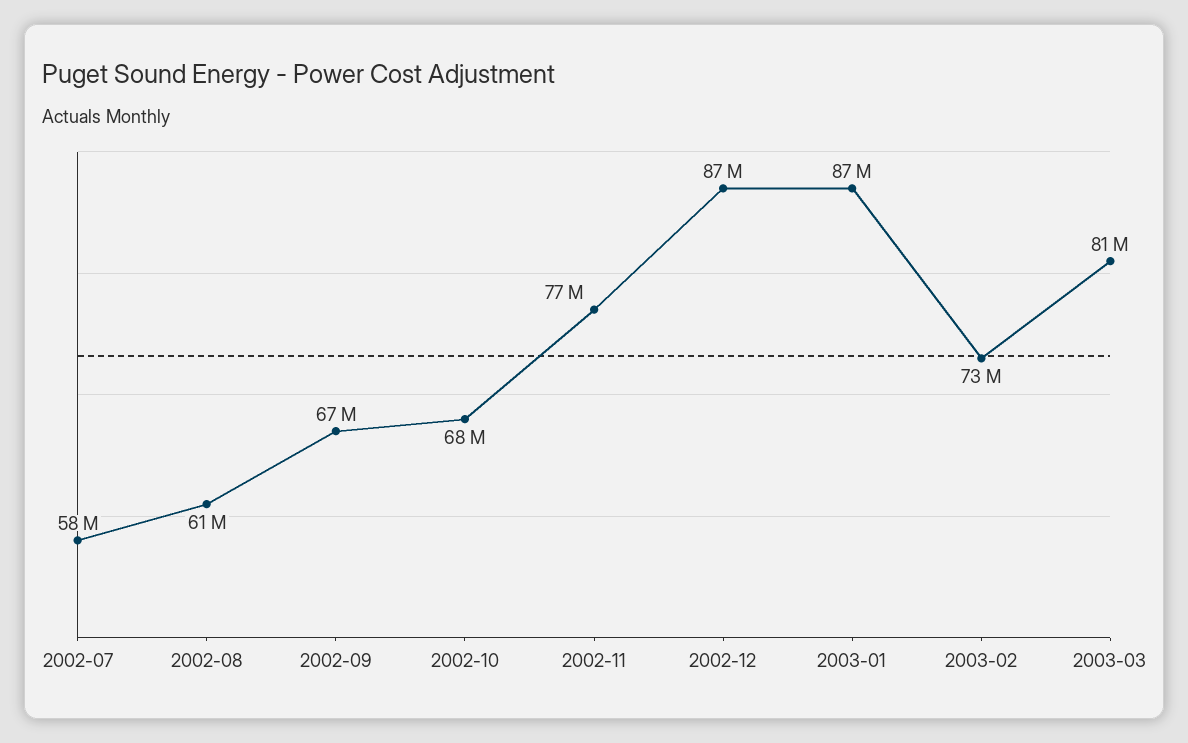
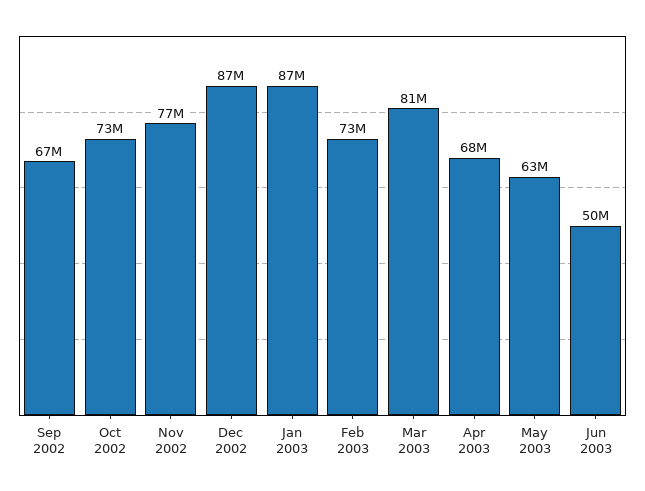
2002-07: 58000000 -> none
2002-08: 61000000 -> none
2002-10: 68000000 -> 73000000
Apr 2003: none -> 68000000
May 2003: none -> 63000000
Jun 2003: none -> 50000000

